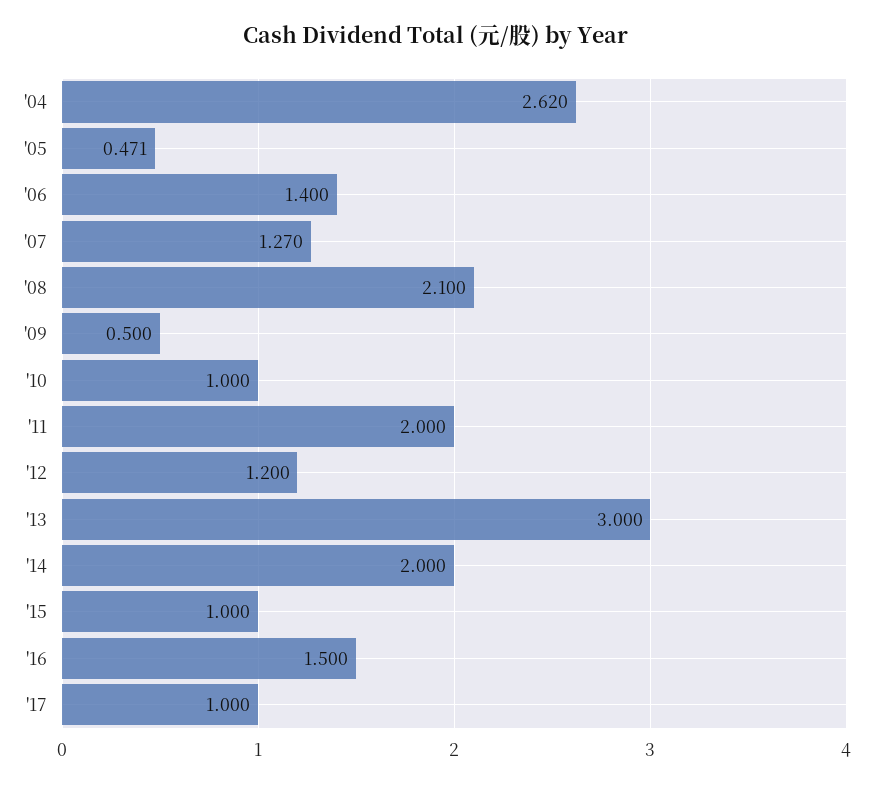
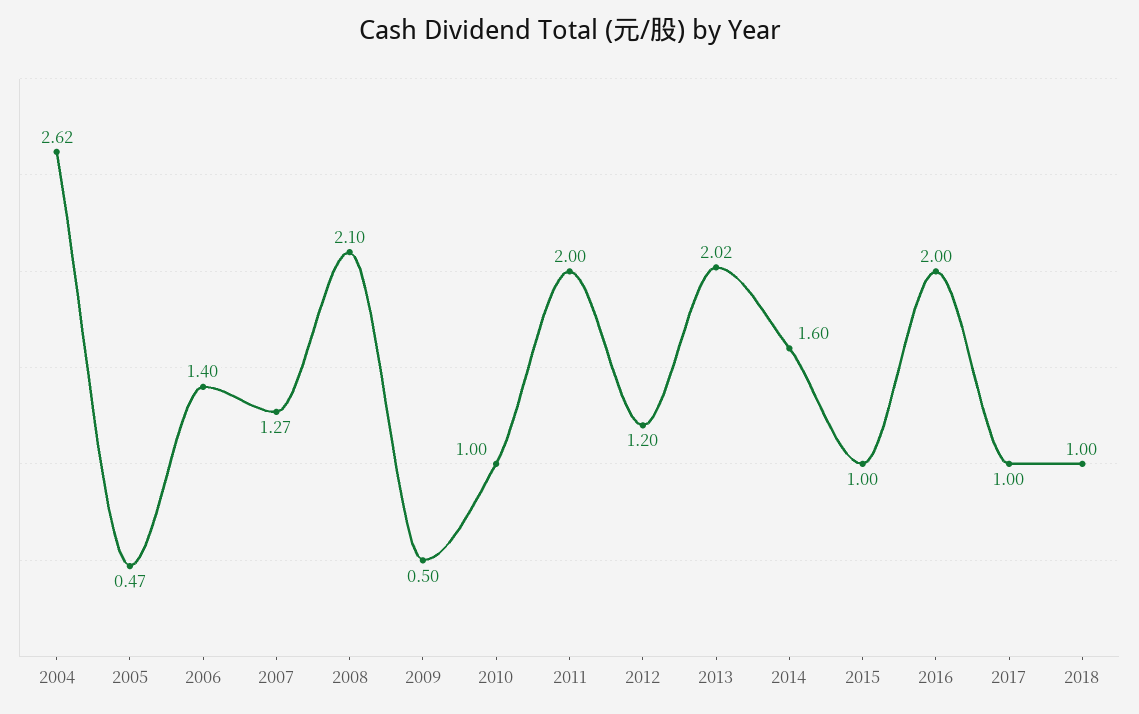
'13: 3 -> 2.02
'14: 2 -> 1.6
'16: 1.5 -> 2
2018: none -> 1

